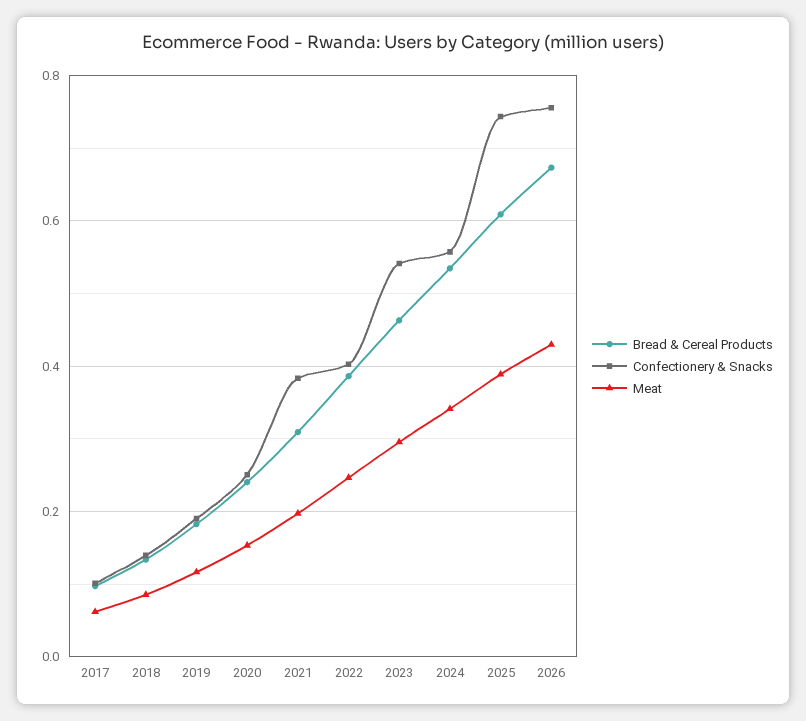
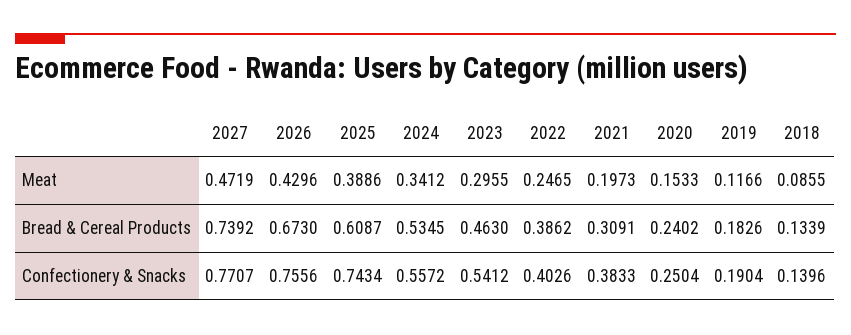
Bread & Cereal Products, 2017: 0.1 -> none
Confectionery & Snacks, 2017: 0.1 -> none
Meat, 2017: 0.06 -> none
Meat, 2027: none -> 0.4719
Bread & Cereal Products, 2027: none -> 0.7392
Confectionery & Snacks, 2027: none -> 0.7707

